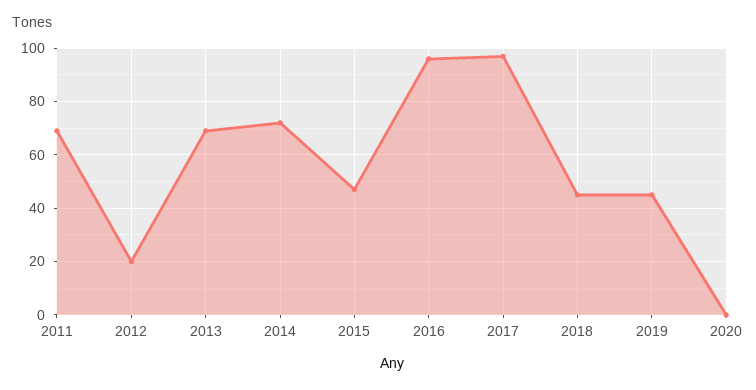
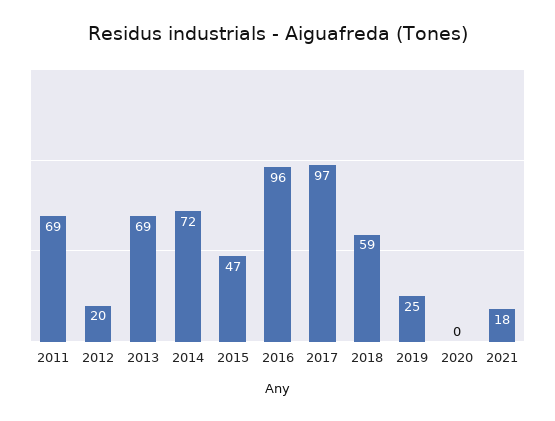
2018: 45 -> 59
2019: 45 -> 25
2021: none -> 18

